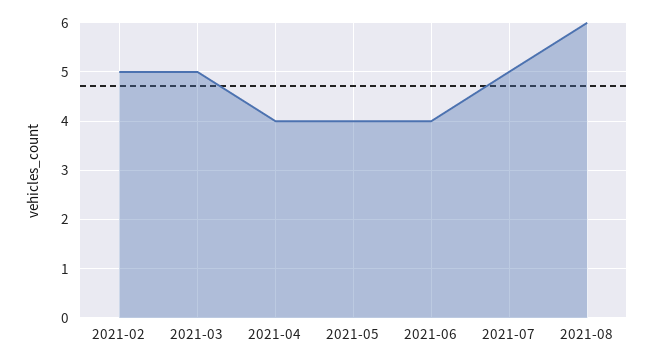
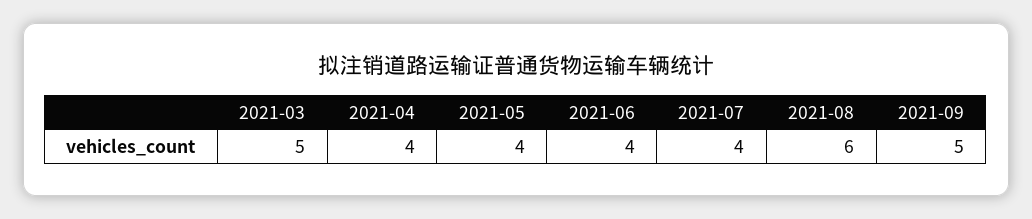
2021-02: 5 -> none
2021-07: 5 -> 4
2021-09: none -> 5

